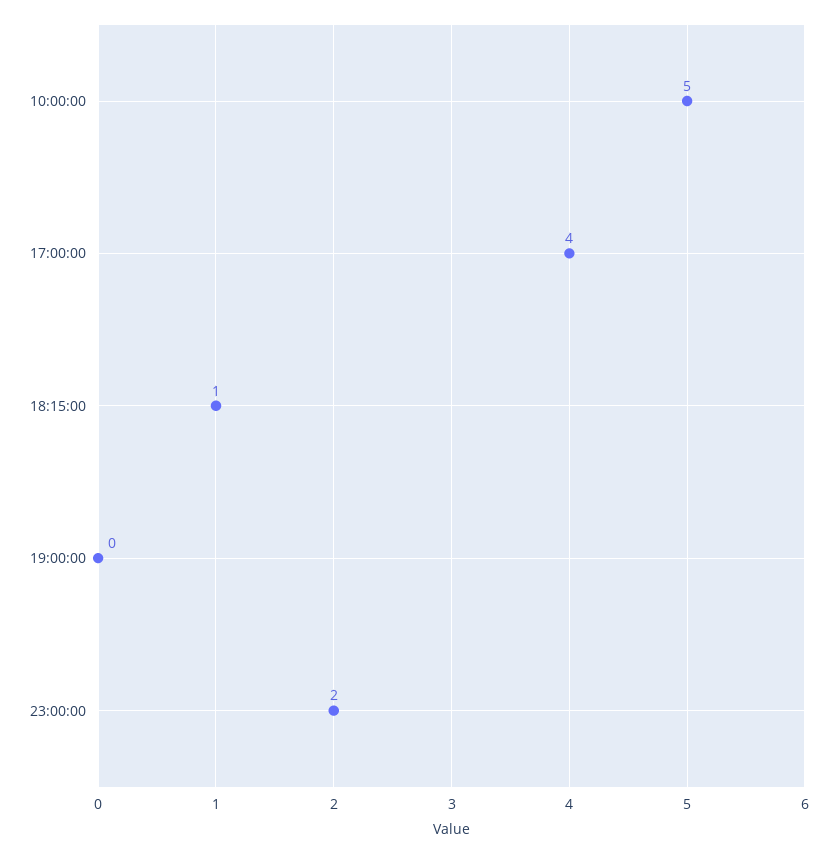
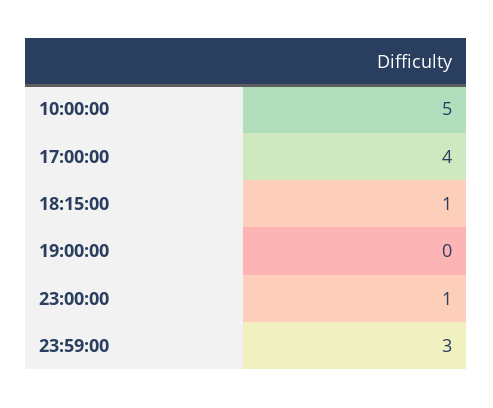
23:00:00: 2 -> 1
23:59:00: none -> 3

